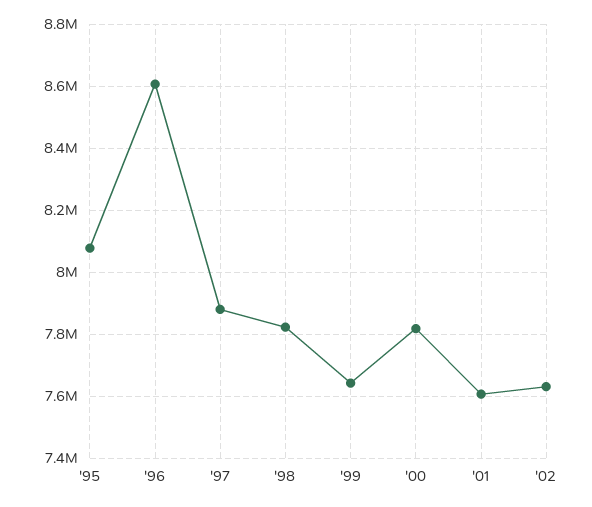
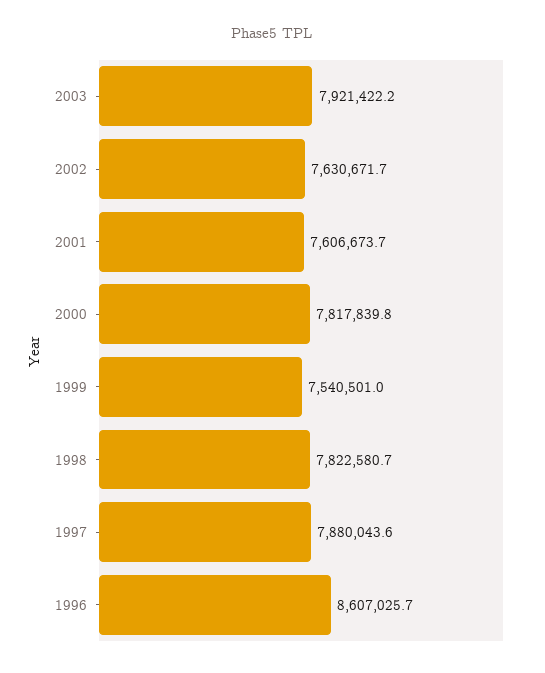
'95: 8080000 -> none
'99: 7640000 -> 7540501
2003: none -> 7921422.2

